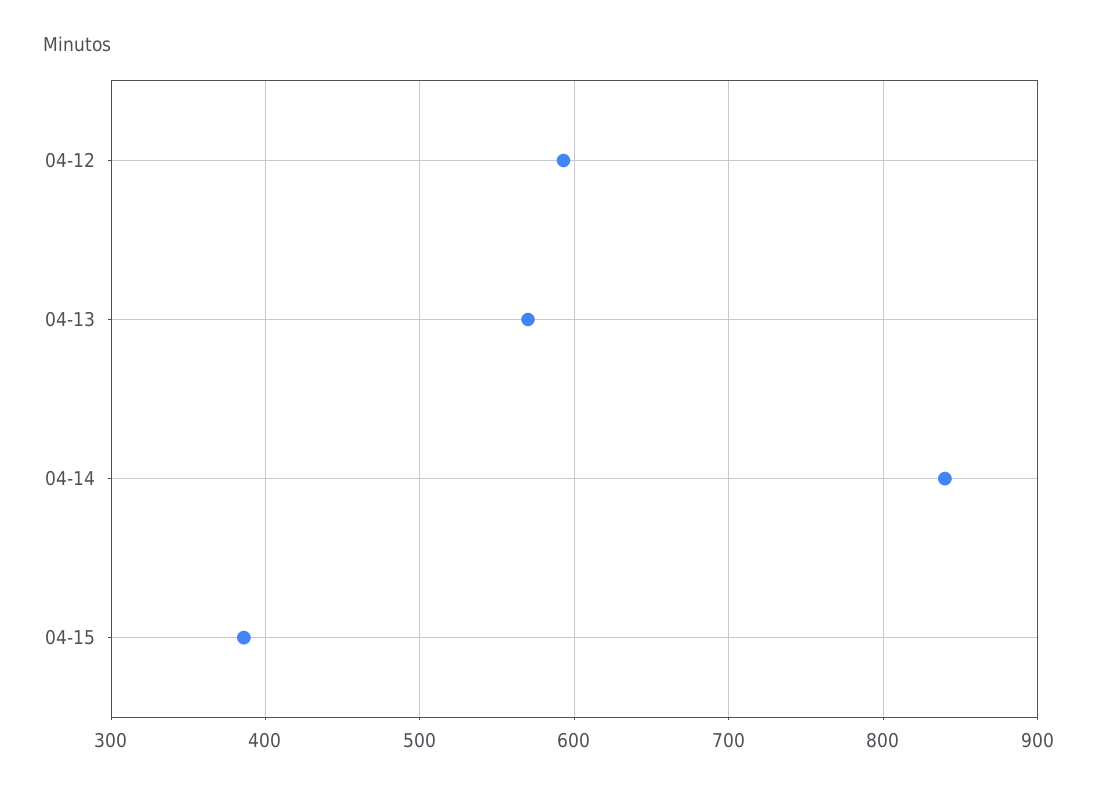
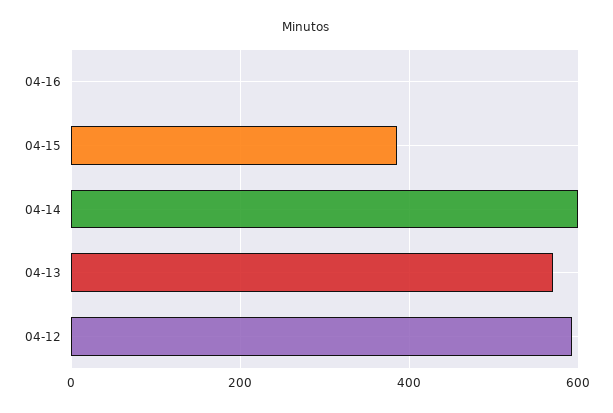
04-14: 840 -> 600
04-16: none -> 0

